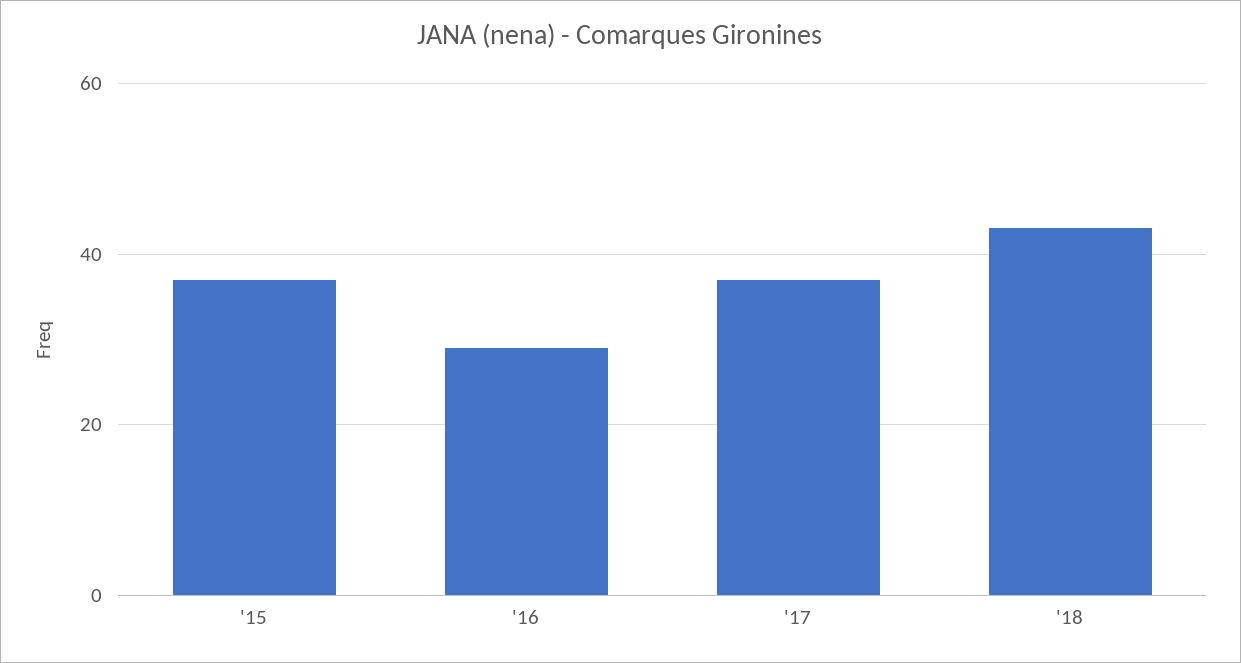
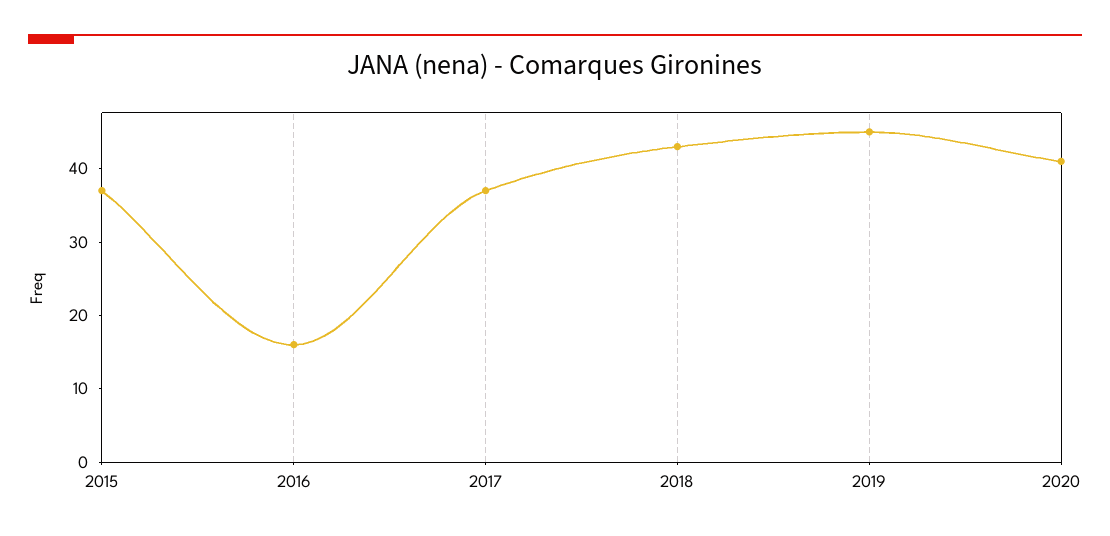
'16: 30 -> 15
2019: none -> 45
2020: none -> 40

